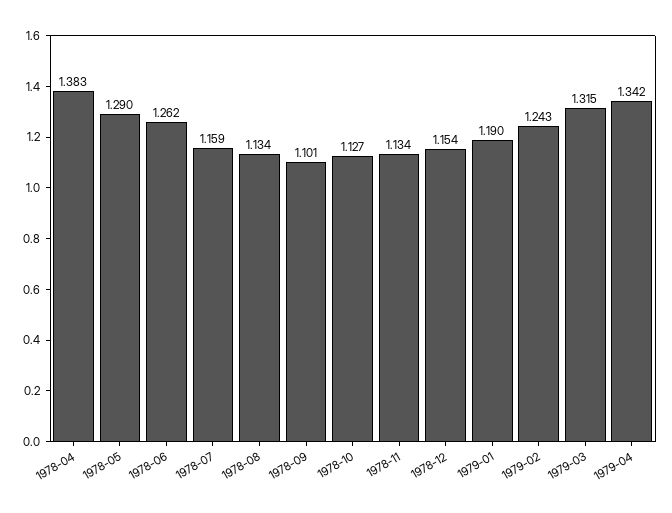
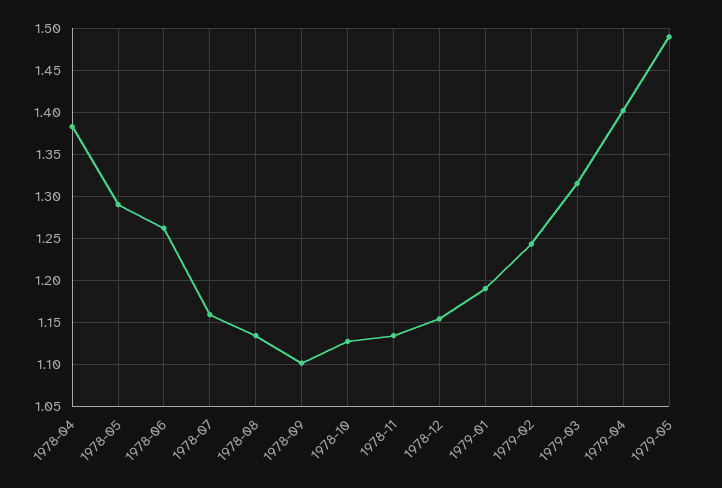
1979-04: 1.342 -> 1.4
1979-05: none -> 1.49

